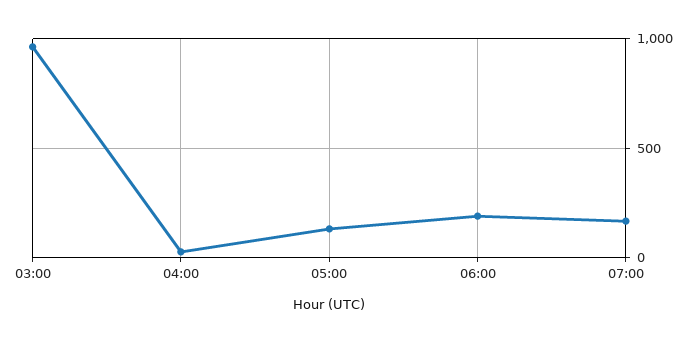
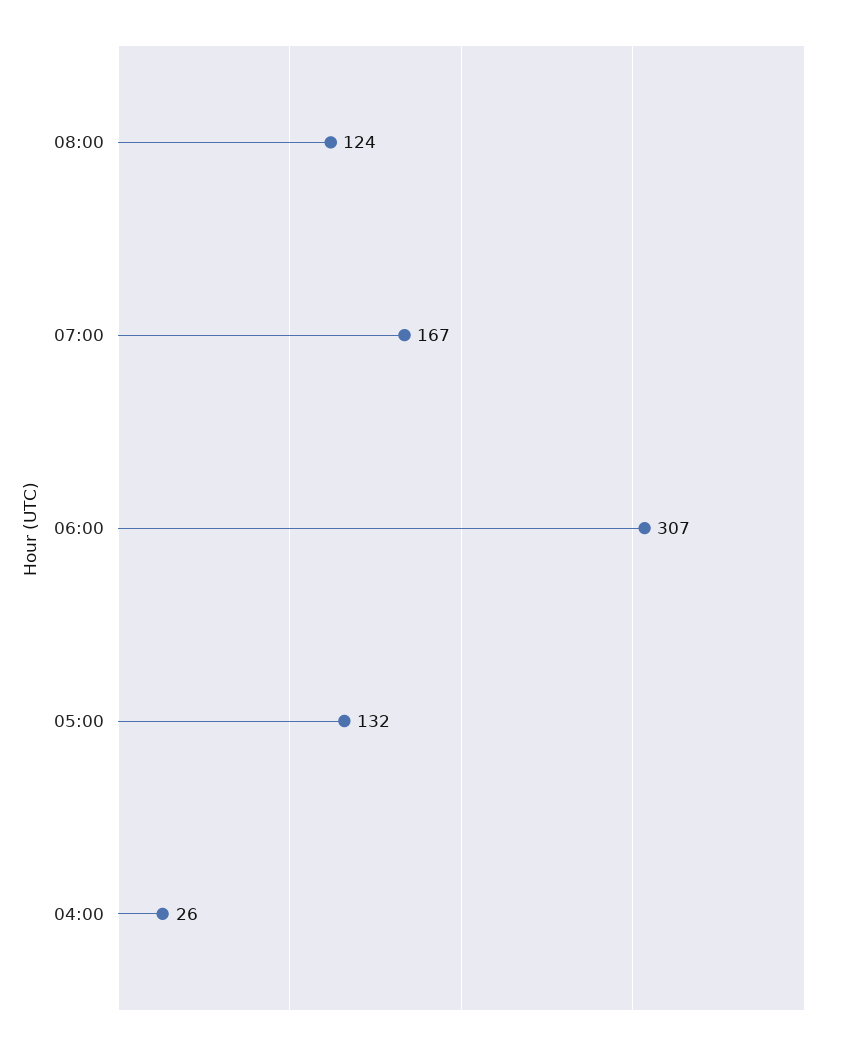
03:00: 950 -> none
06:00: 200 -> 307
08:00: none -> 124

